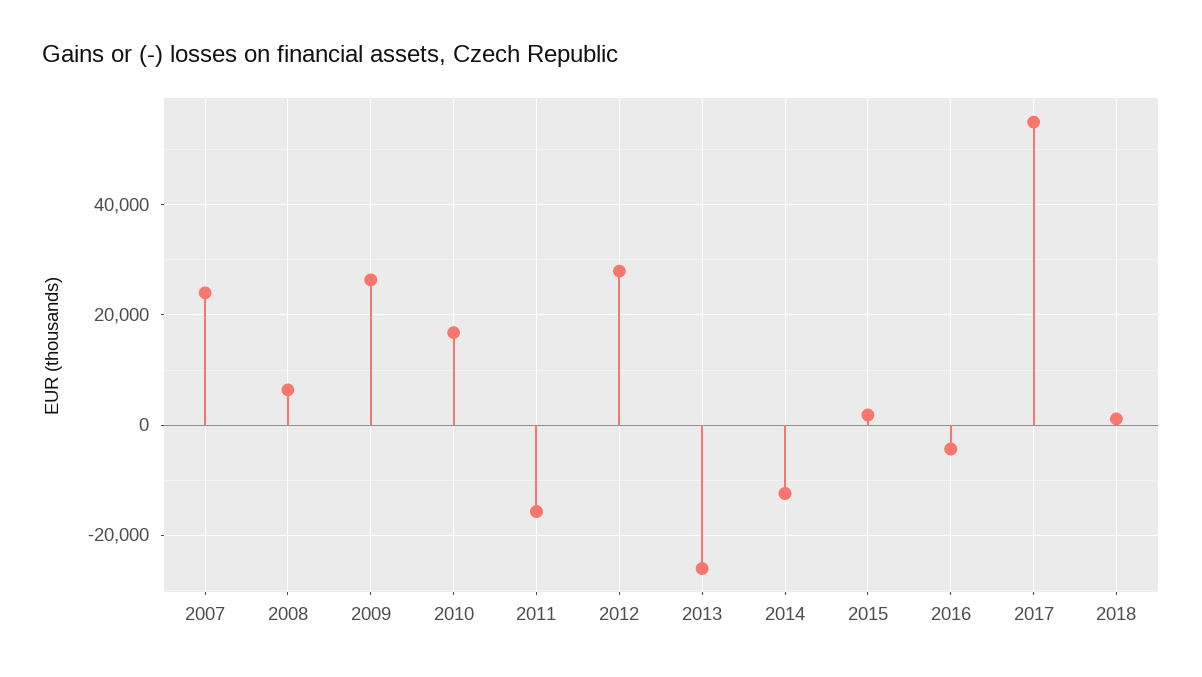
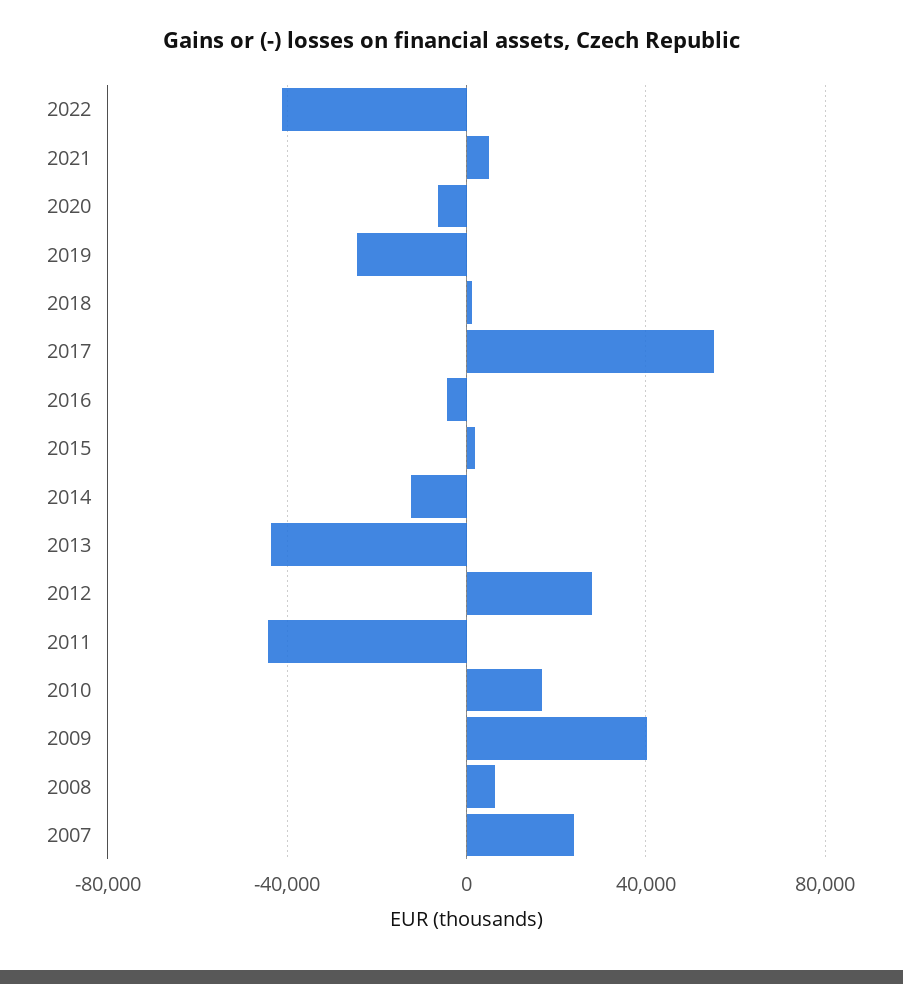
2009: 26000 -> 40000
2011: -16000 -> -45000
2013: -26000 -> -45000
2022: none -> -40000
2021: none -> 5000
2020: none -> -5000
2019: none -> -25000

